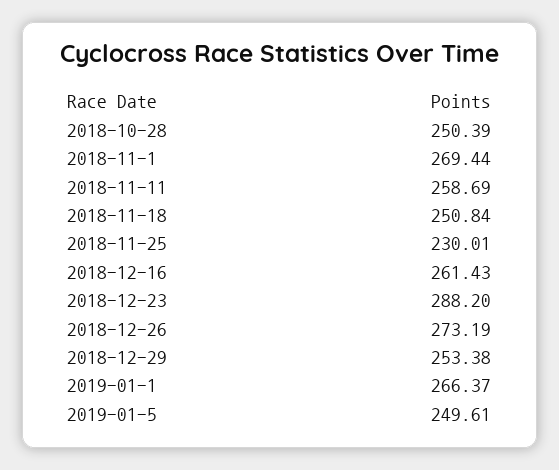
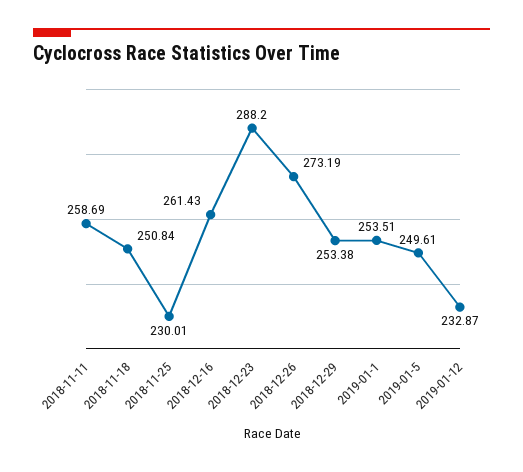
2018-10-28: 250.39 -> none
2018-11-1: 269.44 -> none
2019-01-1: 266.37 -> 253.51
2019-01-12: none -> 232.87

